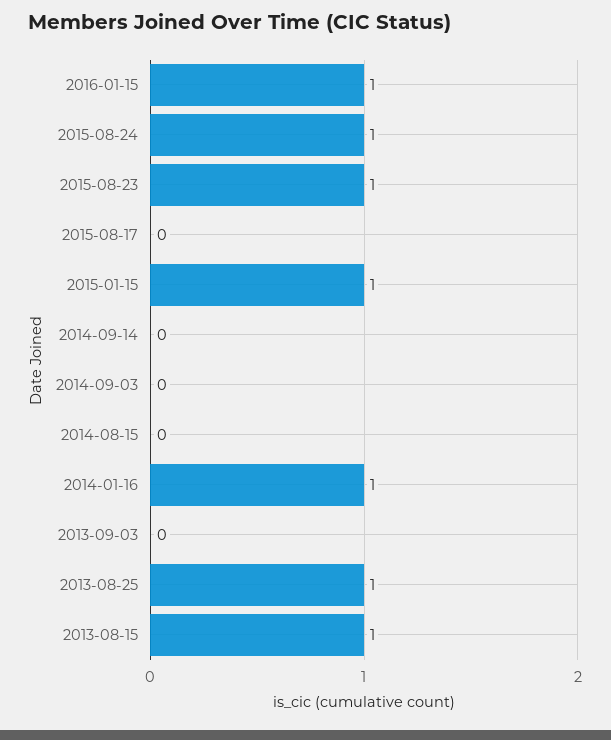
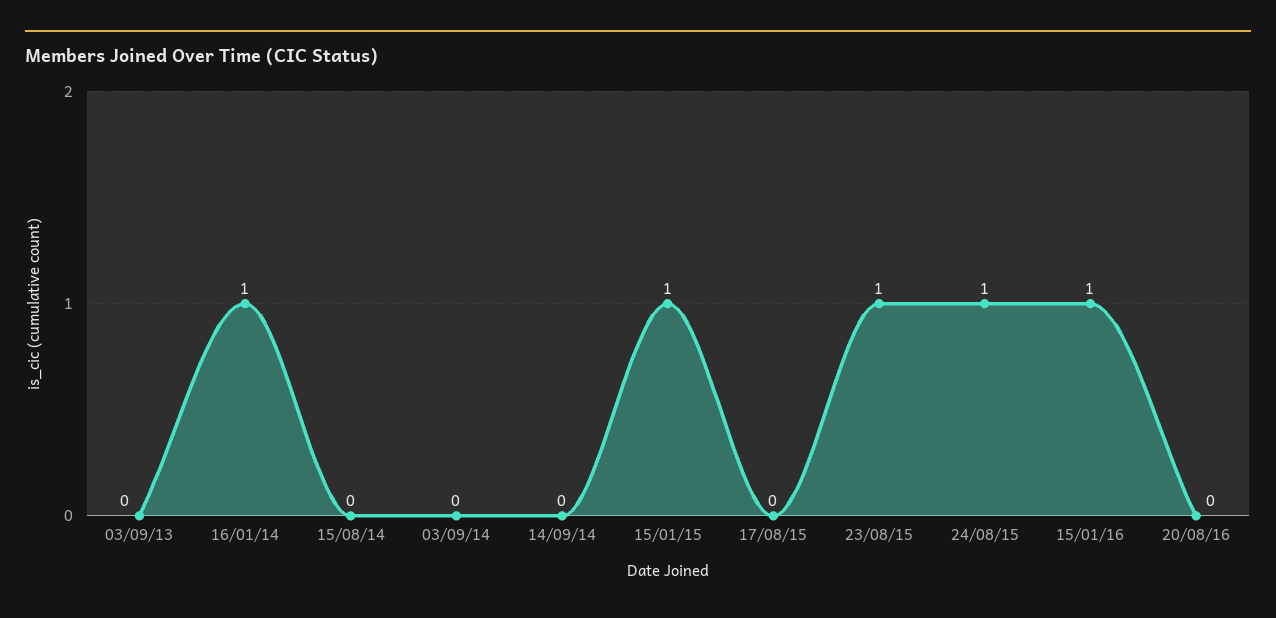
2013-08-25: 1 -> none
2013-08-15: 1 -> none
20/08/16: none -> 0

